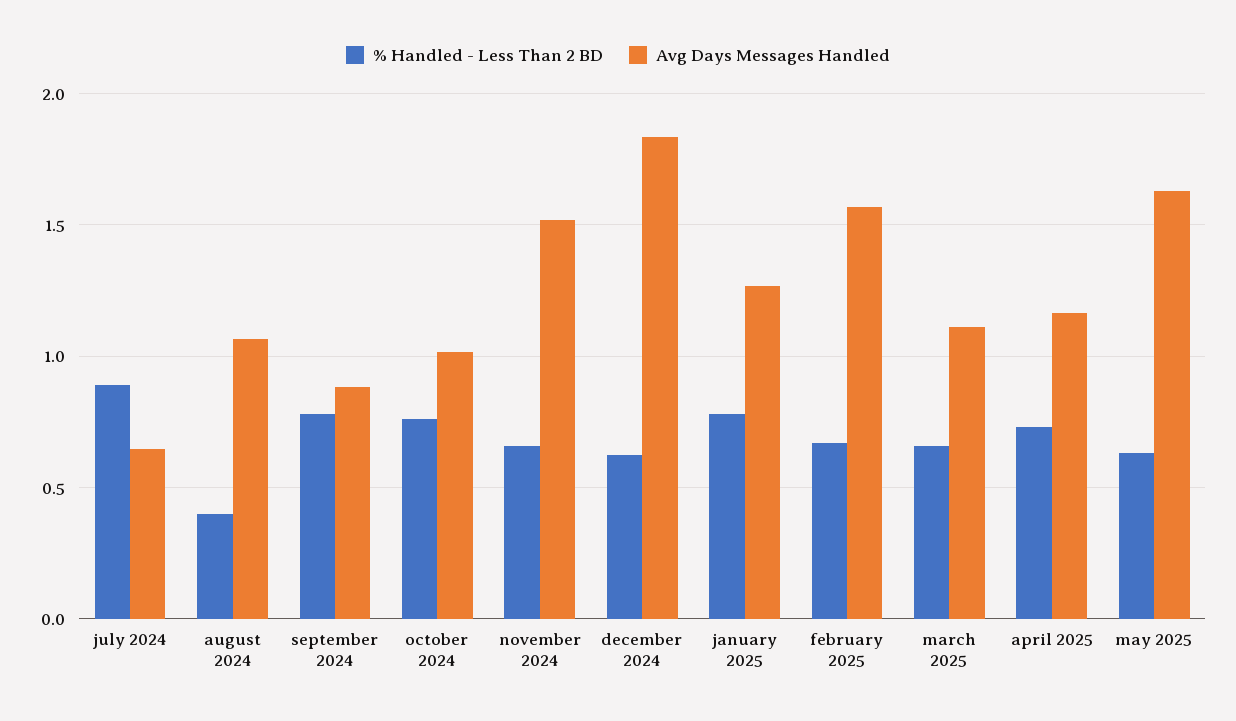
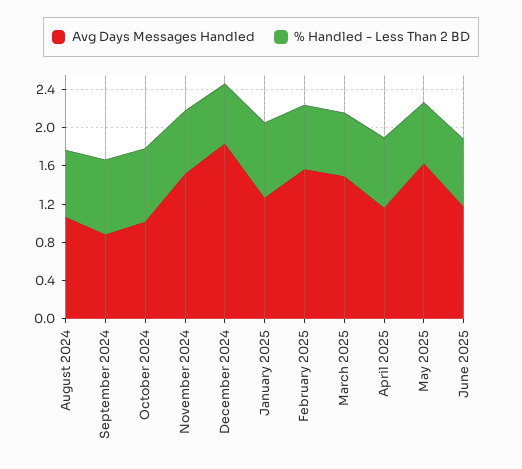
% Handled - Less Than 2 BD, july 2024: 0.9 -> none
Avg Days Messages Handled, july 2024: 0.65 -> none
% Handled - Less Than 2 BD, august 2024: 0.4 -> 0.7
Avg Days Messages Handled, march 2025: 1.1 -> 1.5
Avg Days Messages Handled, June 2025: none -> 1.2
% Handled - Less Than 2 BD, June 2025: none -> 0.7

